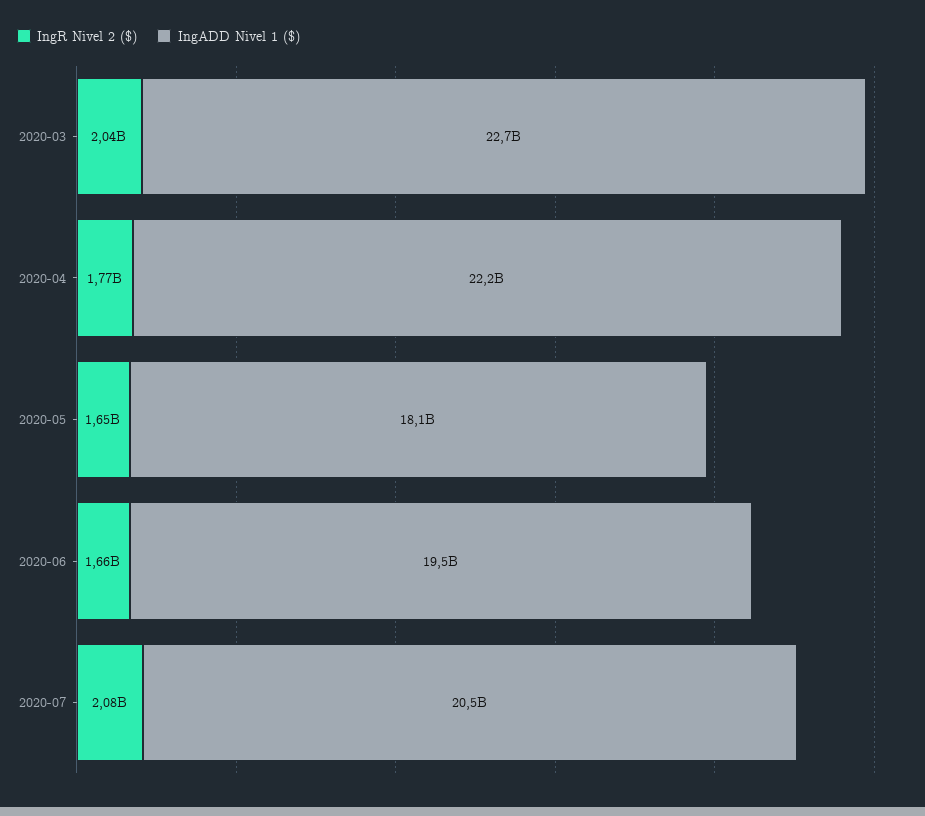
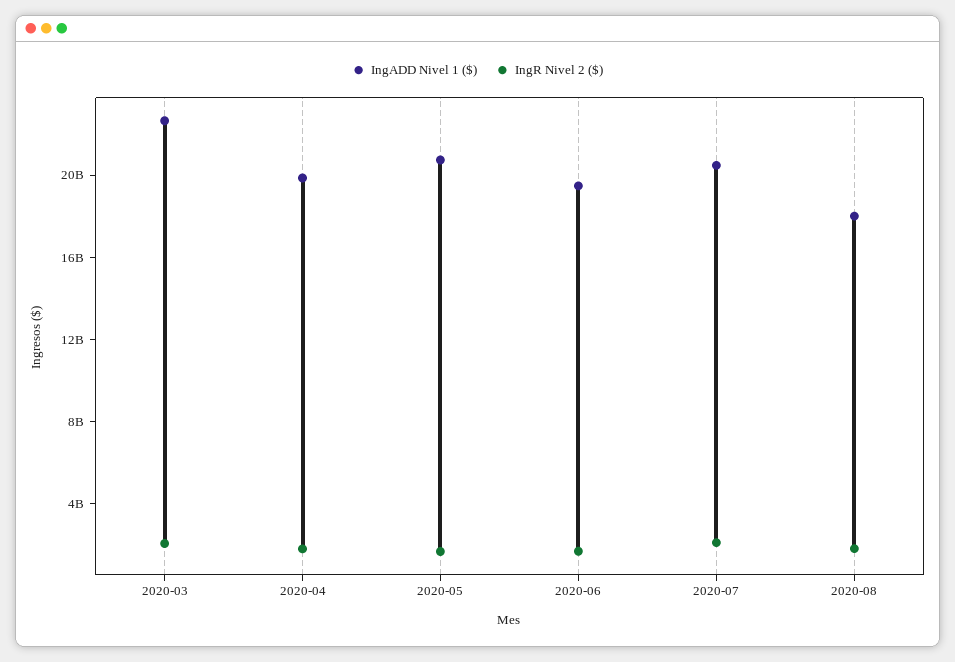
IngADD Nivel 1 ($), 2020-04: 22200000000 -> 20000000000
IngADD Nivel 1 ($), 2020-05: 18100000000 -> 21000000000
IngADD Nivel 1 ($), 2020-08: none -> 18000000000
IngR Nivel 2 ($), 2020-08: none -> 2000000000

